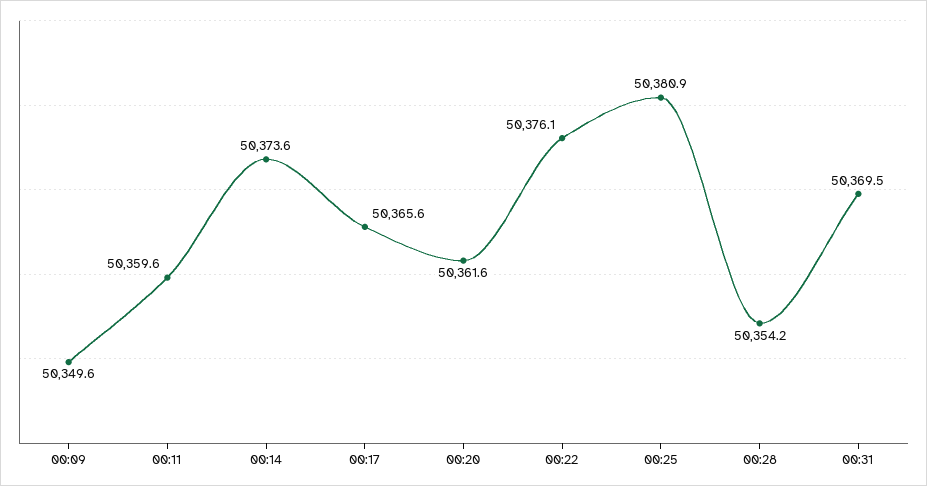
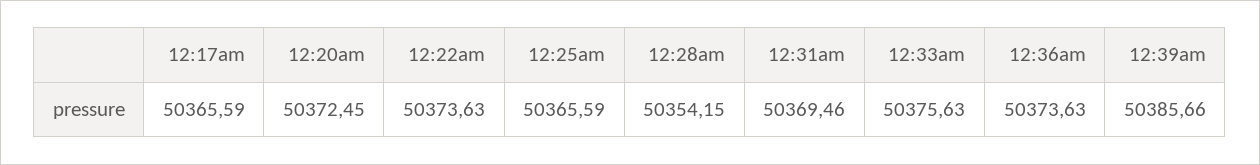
00:09: 50349.6 -> none
00:11: 50359.6 -> none
00:14: 50373.6 -> none
00:20: 50361.6 -> 50372.45
00:22: 50376.1 -> 50373.63
00:25: 50380.9 -> 50365.59
12:33am: none -> 50375.63
12:36am: none -> 50373.63
12:39am: none -> 50385.66

